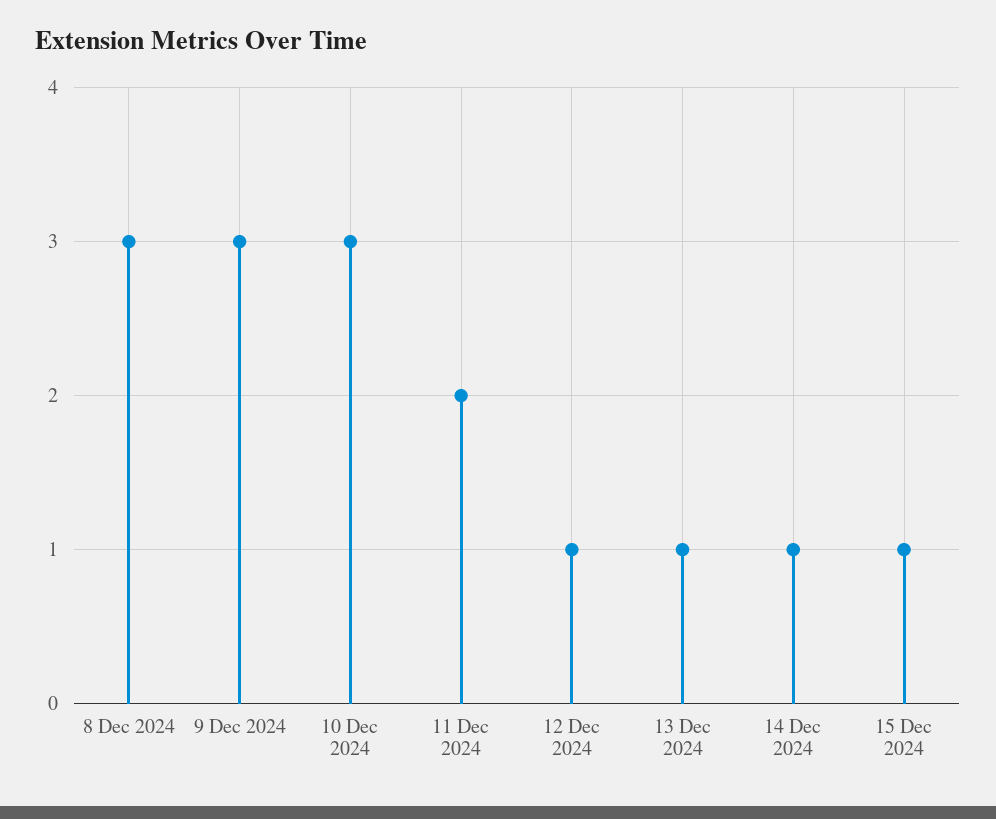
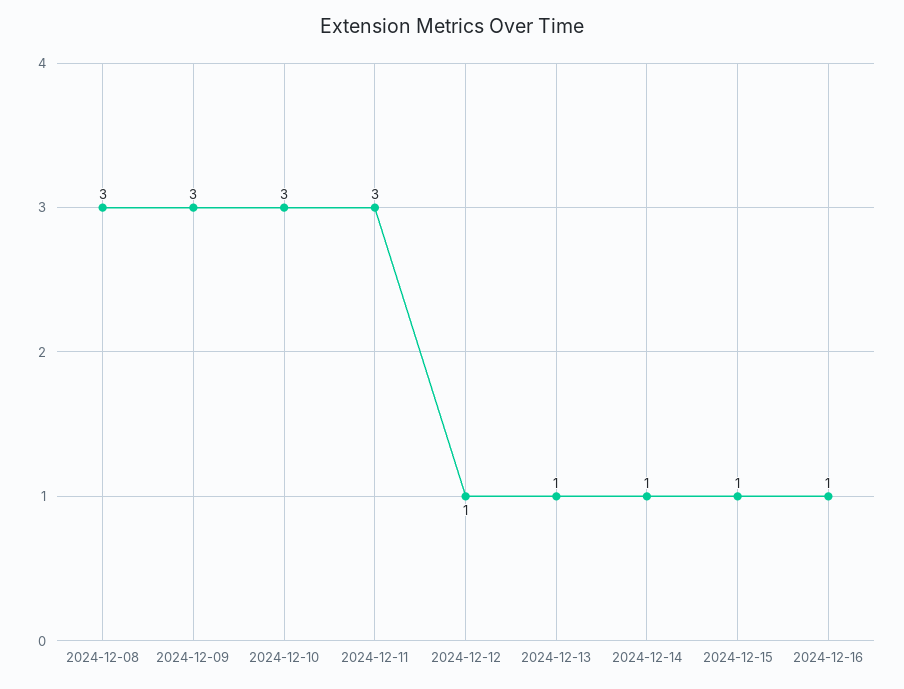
11 Dec 2024: 2 -> 3
2024-12-16: none -> 1

